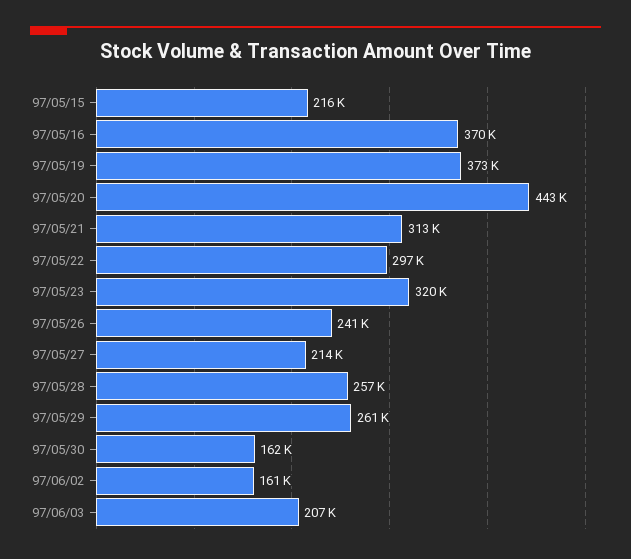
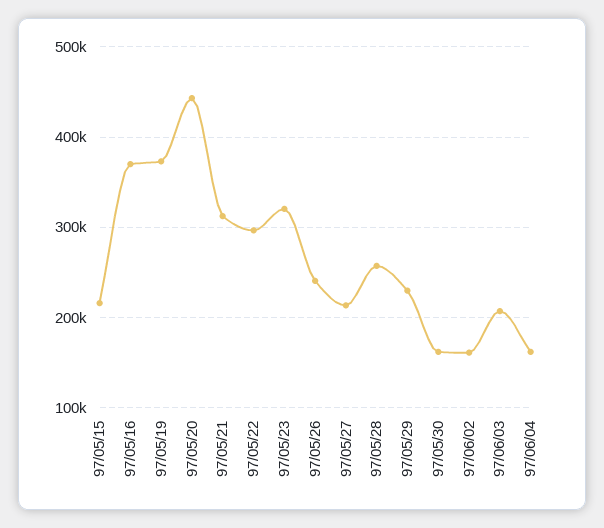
97/05/29: 261000 -> 230000
97/06/04: none -> 160000

